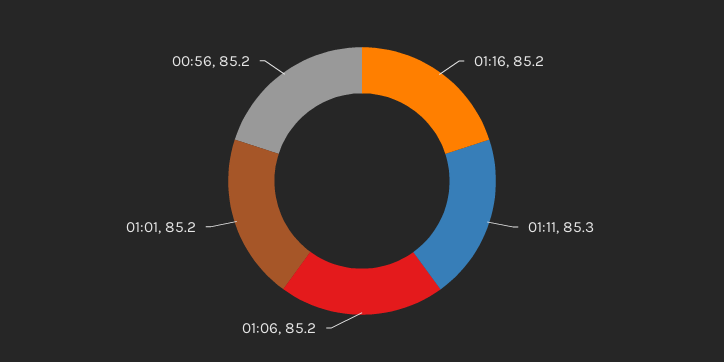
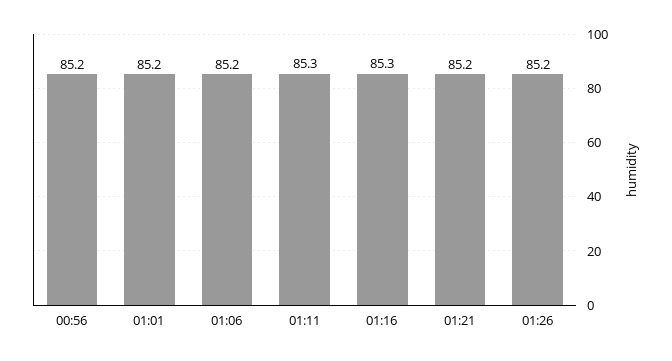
01:16: 85.2 -> 85.3
01:21: none -> 85.2
01:26: none -> 85.2

